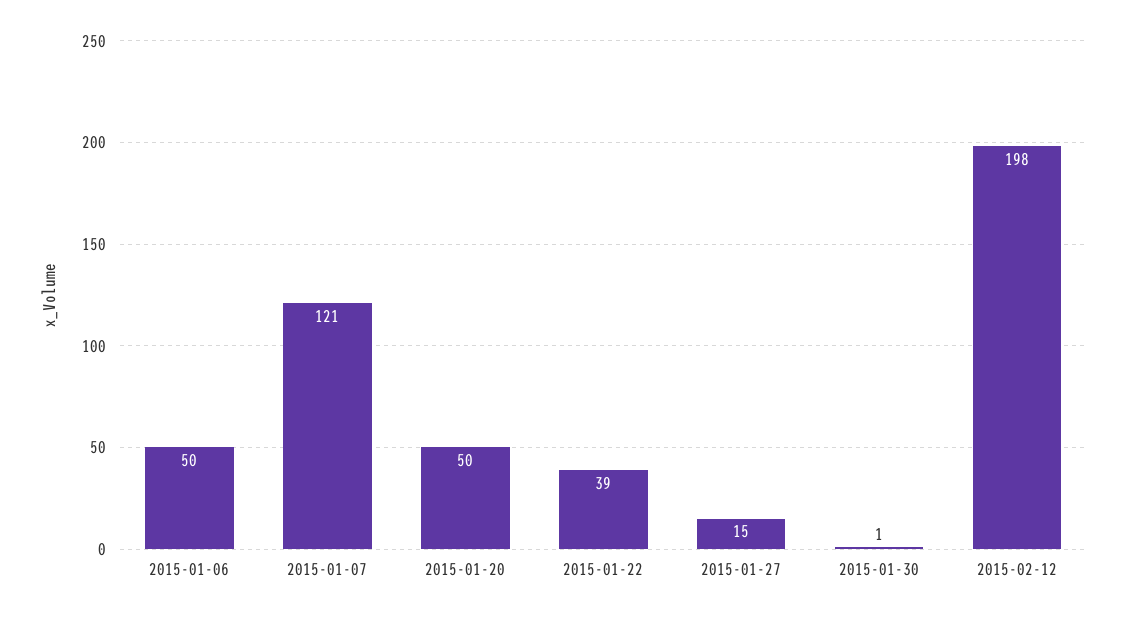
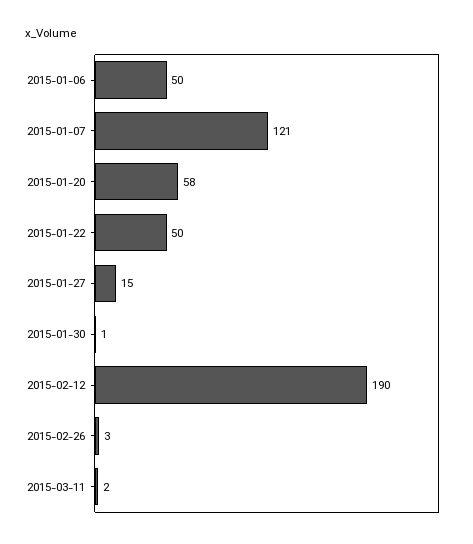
2015-01-20: 50 -> 58
2015-01-22: 39 -> 50
2015-02-12: 198 -> 190
2015-02-26: none -> 3
2015-03-11: none -> 2

